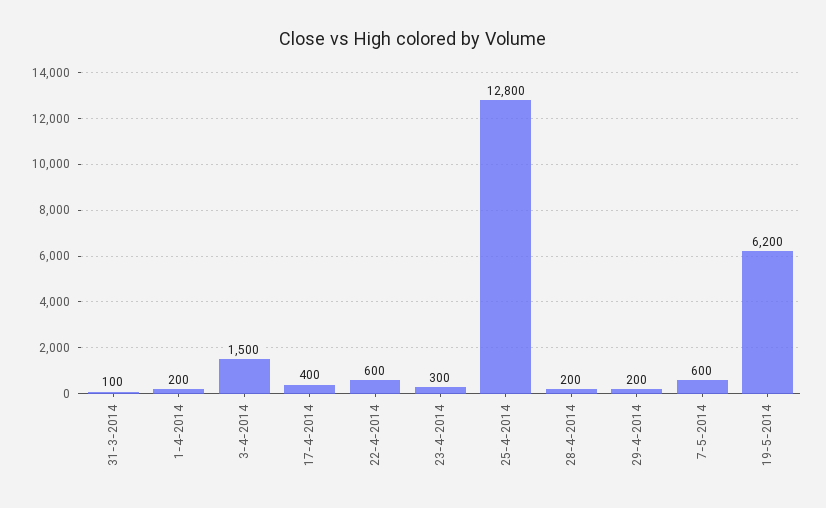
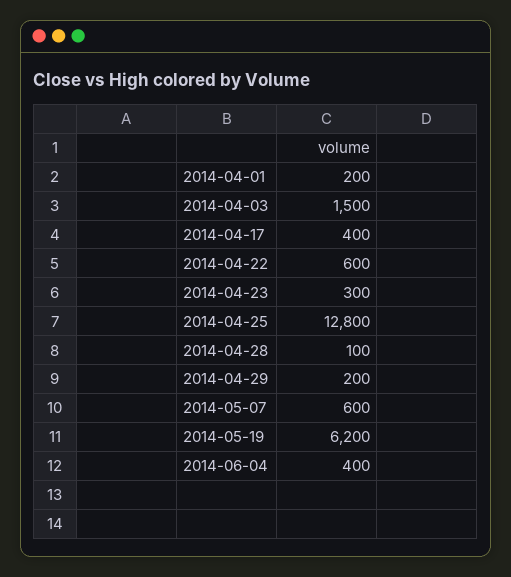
31-3-2014: 100 -> none
28-4-2014: 200 -> 100
2014-06-04: none -> 400

